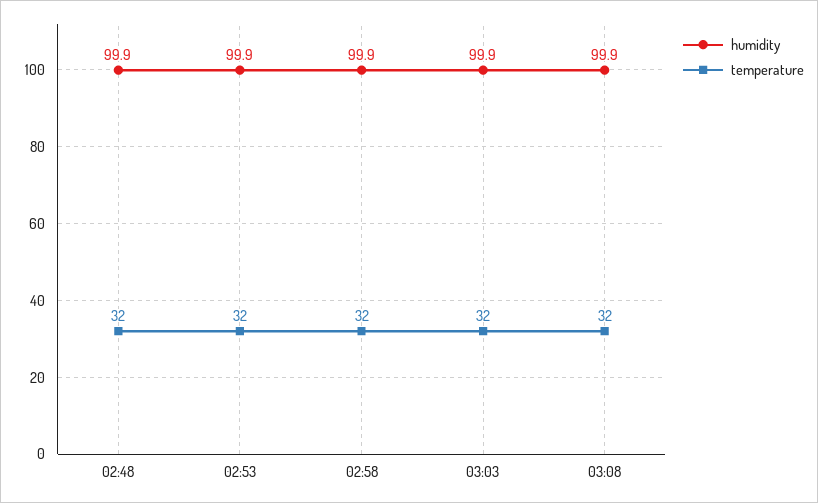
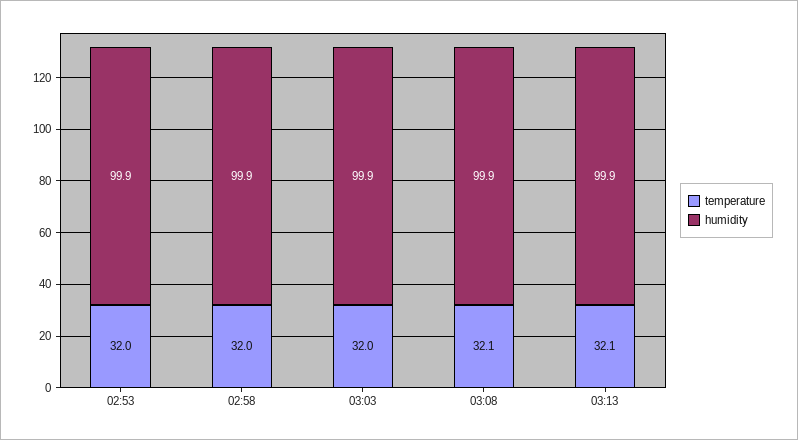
humidity, 02:48: 99.9 -> none
temperature, 02:48: 32 -> none
temperature, 03:08: 32 -> 32.1
temperature, 03:13: none -> 32.1
humidity, 03:13: none -> 99.9

